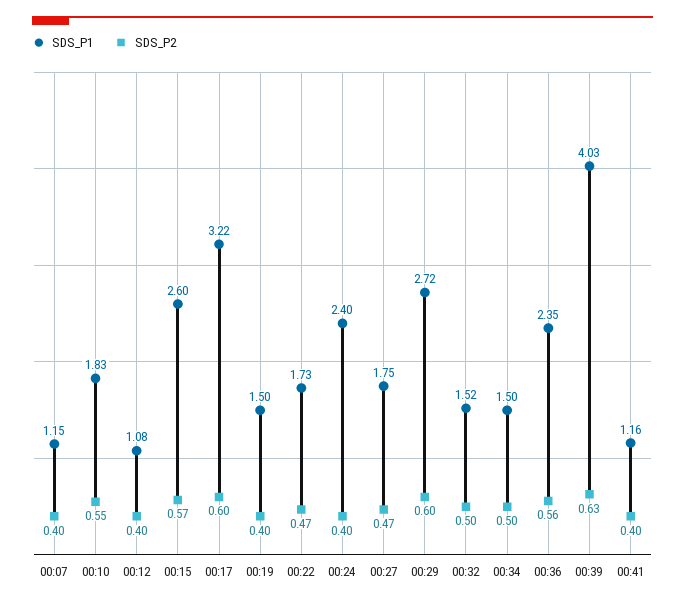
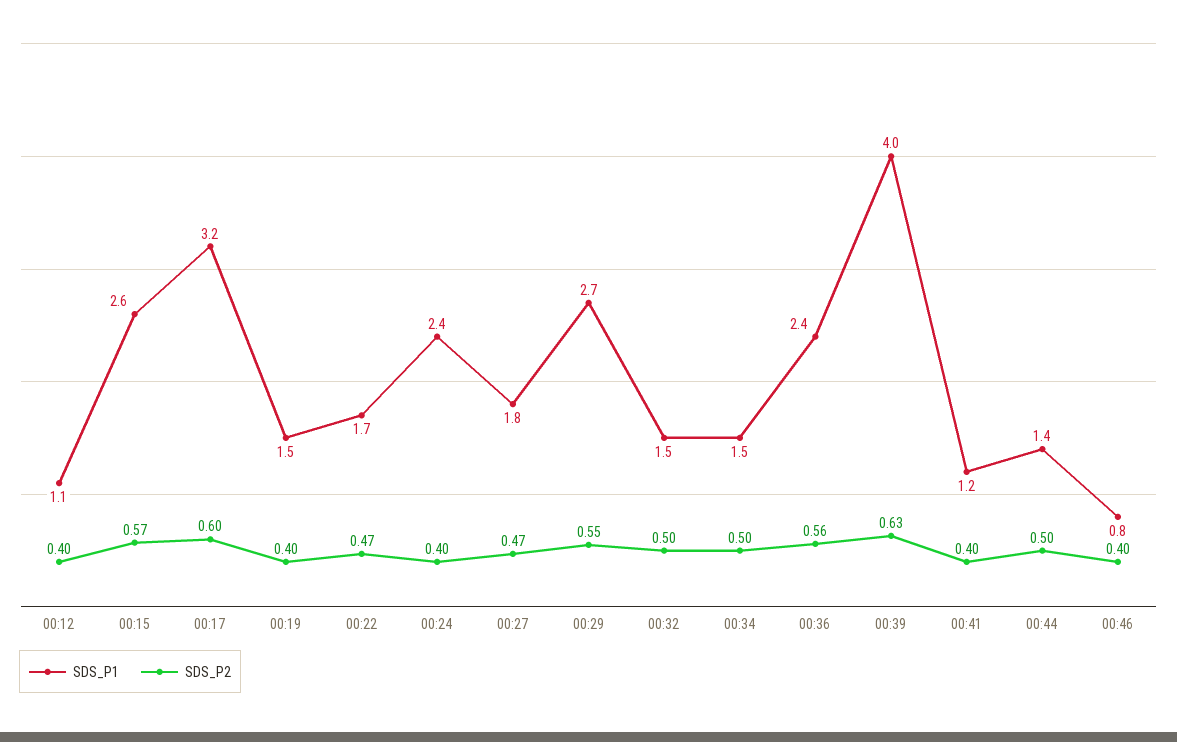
SDS_P1, 00:07: 1.15 -> none
SDS_P2, 00:07: 0.4 -> none
SDS_P1, 00:10: 1.83 -> none
SDS_P2, 00:10: 0.55 -> none
SDS_P2, 00:29: 0.6 -> 0.55
SDS_P1, 00:44: none -> 1.4
SDS_P2, 00:44: none -> 0.5
SDS_P1, 00:46: none -> 0.8
SDS_P2, 00:46: none -> 0.4

